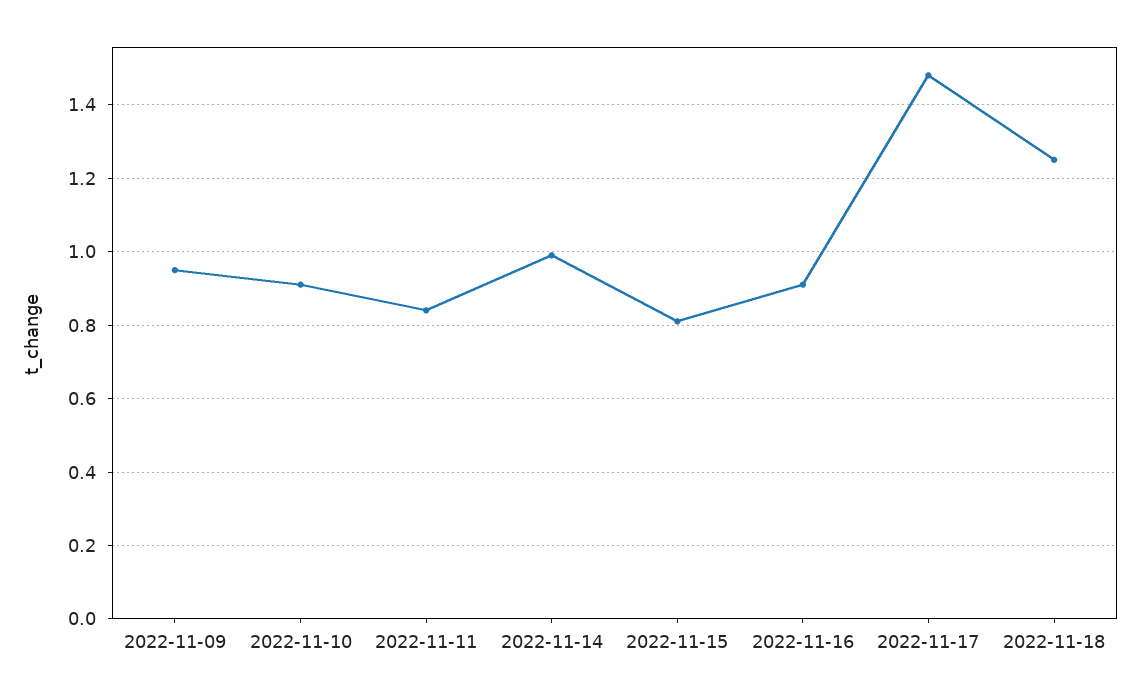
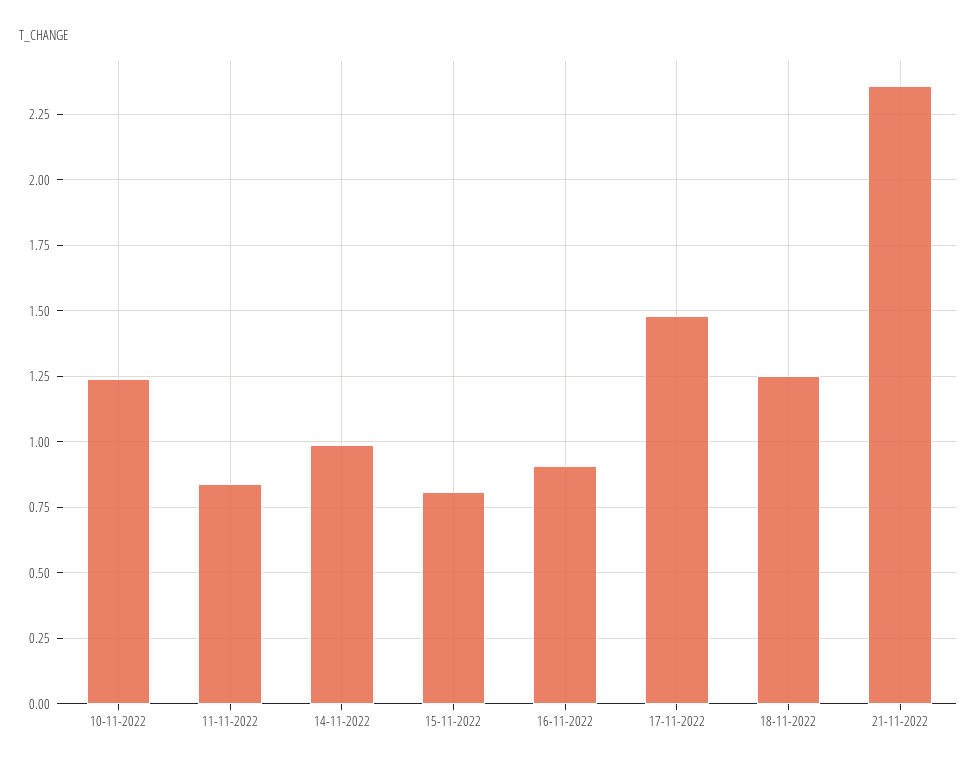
2022-11-09: 0.95 -> none
2022-11-10: 0.9 -> 1.25
21-11-2022: none -> 2.35

